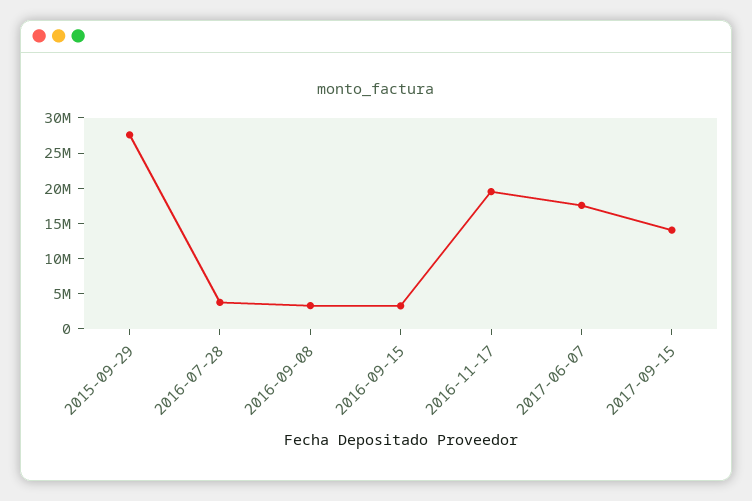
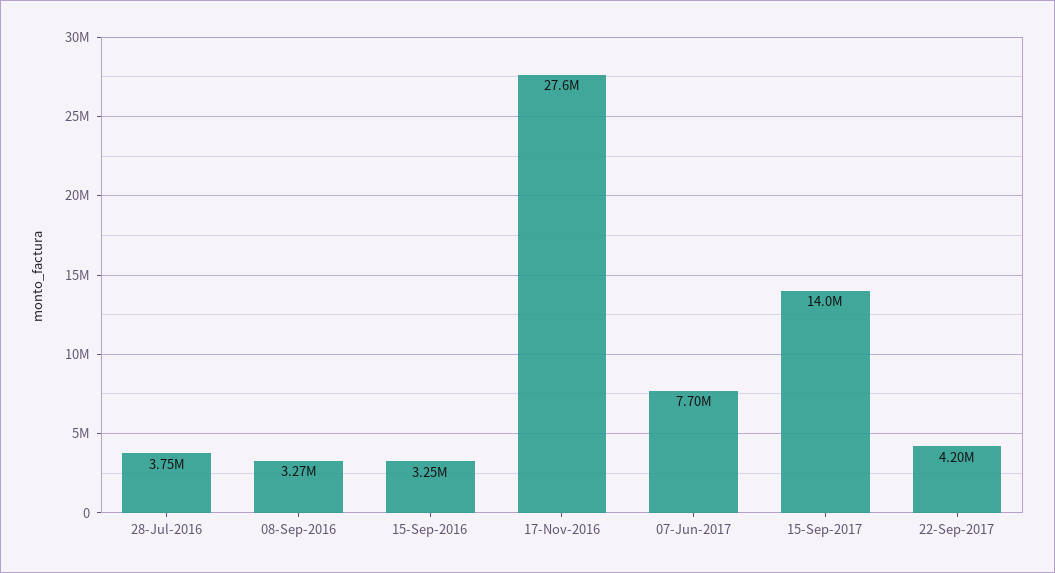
2015-09-29: 27500000 -> none
2016-11-17: 20000000 -> 27600000
2017-06-07: 17500000 -> 7700000
22-Sep-2017: none -> 4200000

